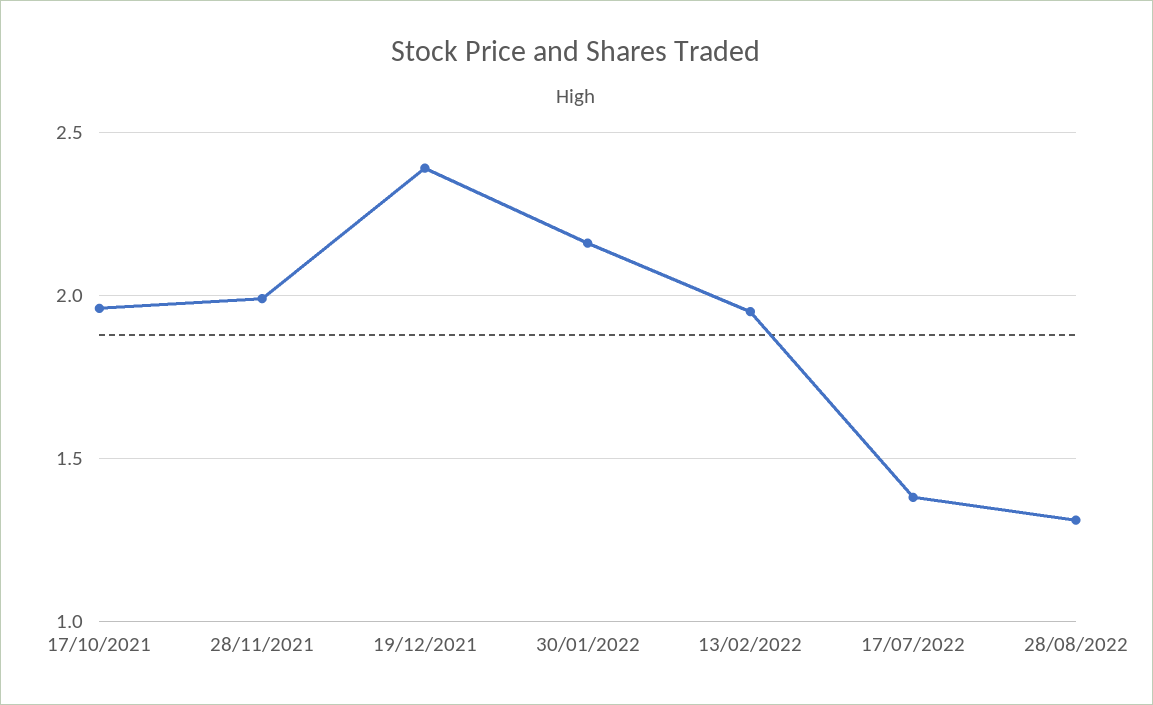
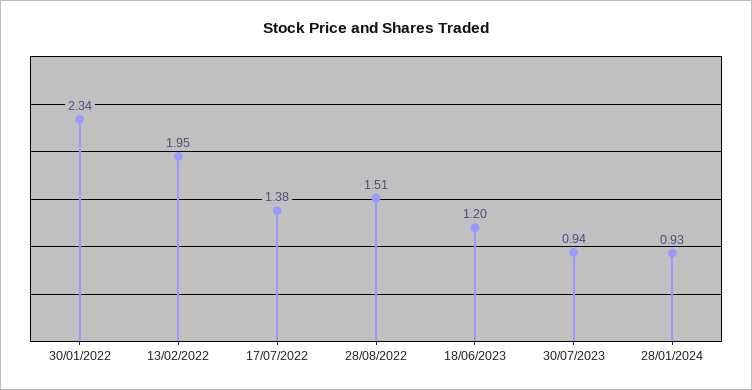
17/10/2021: 1.95 -> none
28/11/2021: 2 -> none
19/12/2021: 2.4 -> none
30/01/2022: 2.15 -> 2.34
28/08/2022: 1.3 -> 1.51
18/06/2023: none -> 1.2
30/07/2023: none -> 0.94
28/01/2024: none -> 0.93

